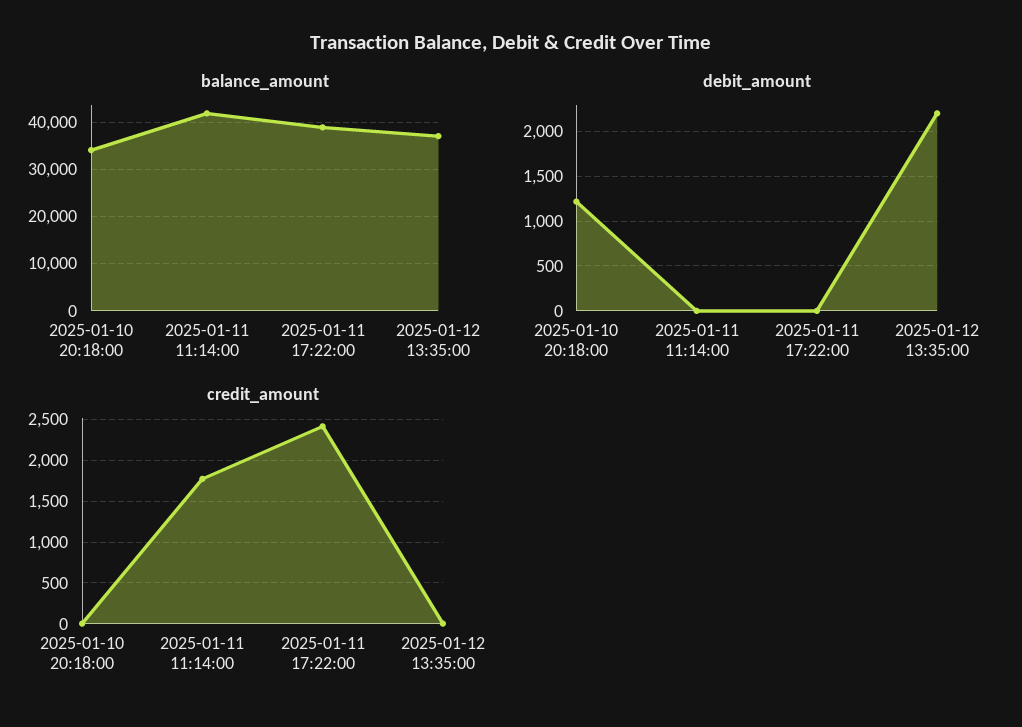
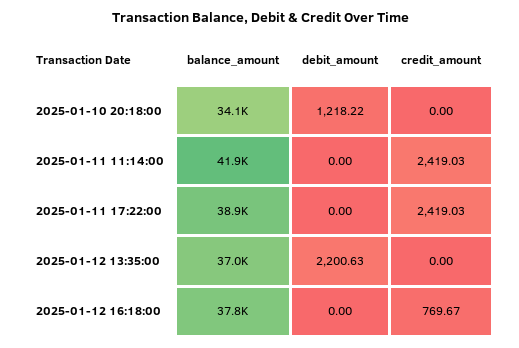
credit_amount, 2025-01-11 11:14:00: 1800 -> 2419.03
balance_amount, 2025-01-12 16:18:00: none -> 37800
debit_amount, 2025-01-12 16:18:00: none -> 0
credit_amount, 2025-01-12 16:18:00: none -> 769.67

